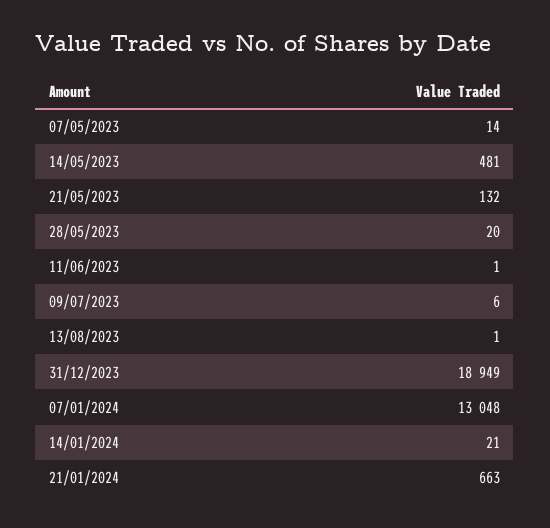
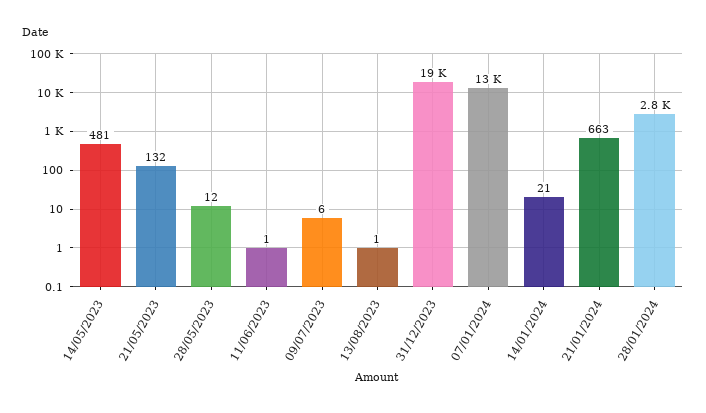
07/05/2023: 14 -> none
28/05/2023: 20 -> 12
28/01/2024: none -> 2800

